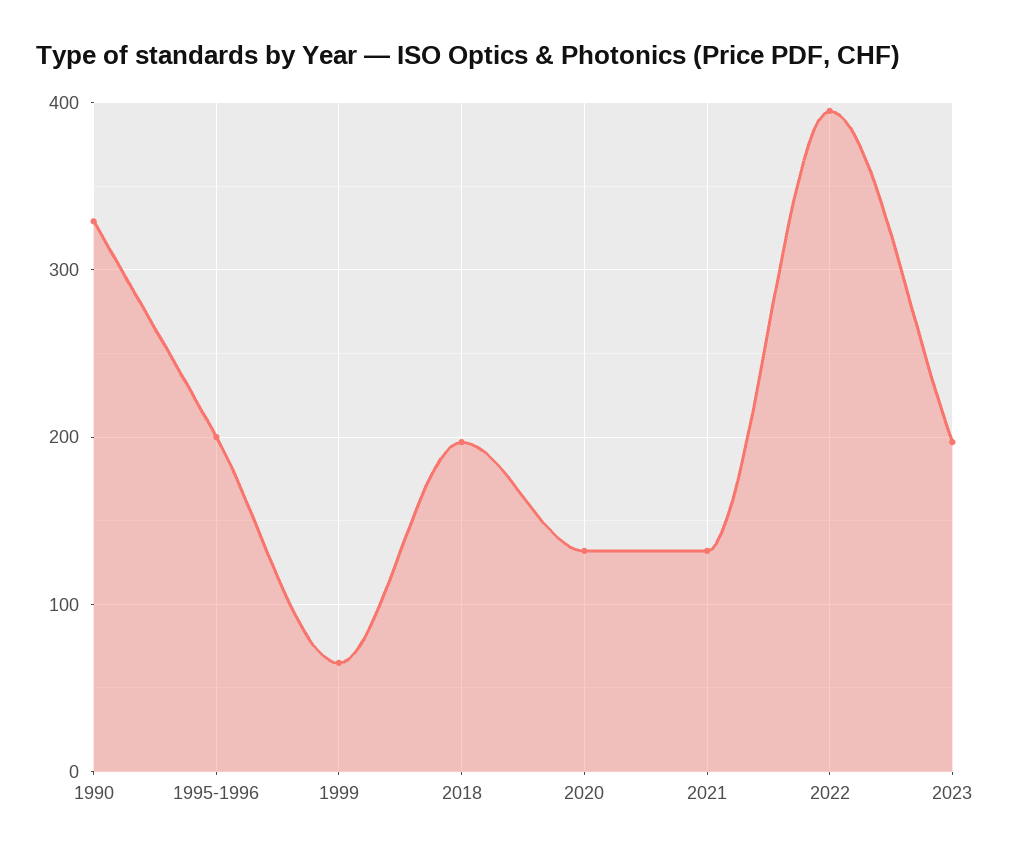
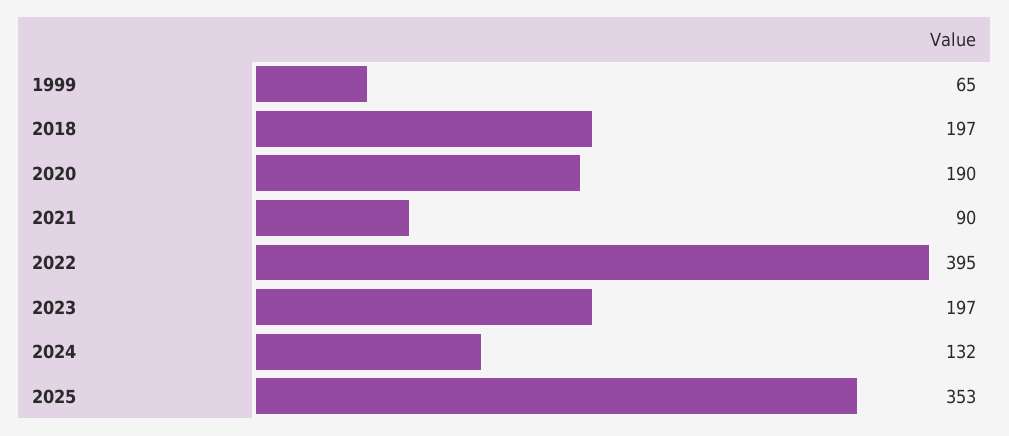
1990: 330 -> none
1995-1996: 200 -> none
2020: 130 -> 190
2021: 130 -> 90
2024: none -> 132
2025: none -> 353

